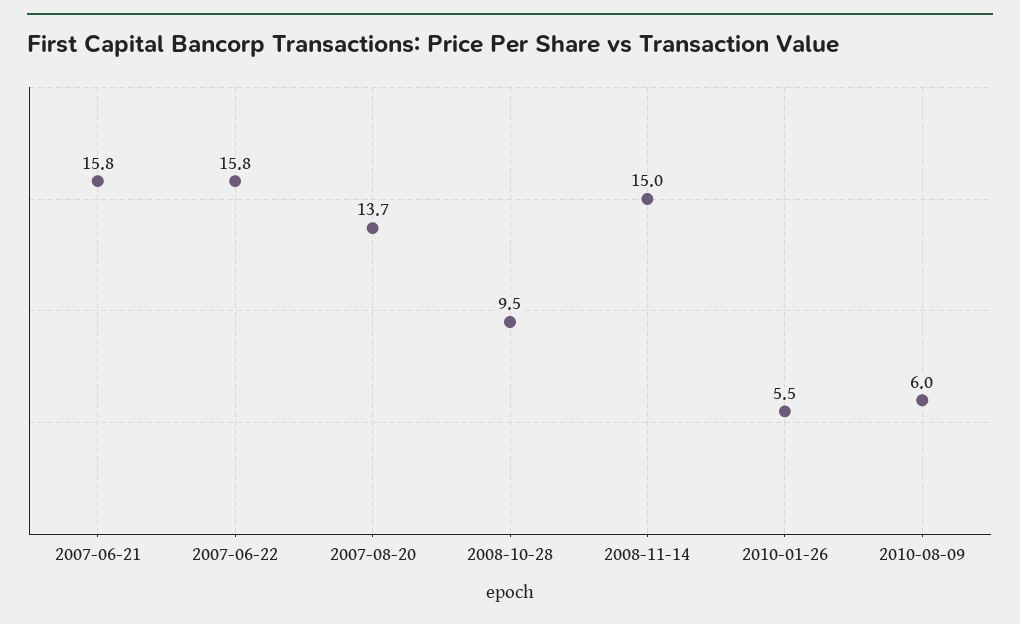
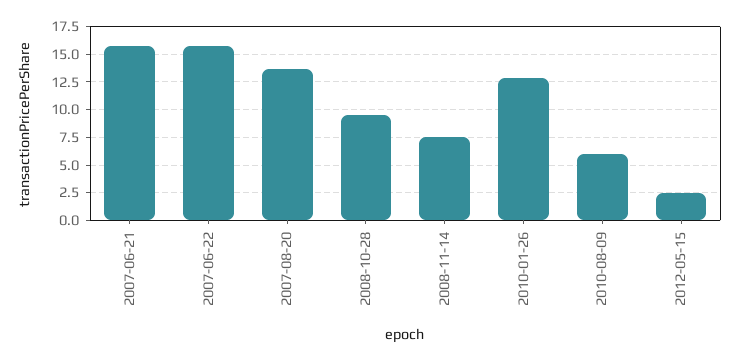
2008-11-14: 15 -> 7.5
2010-01-26: 5.5 -> 12.5
2012-05-15: none -> 2.5

